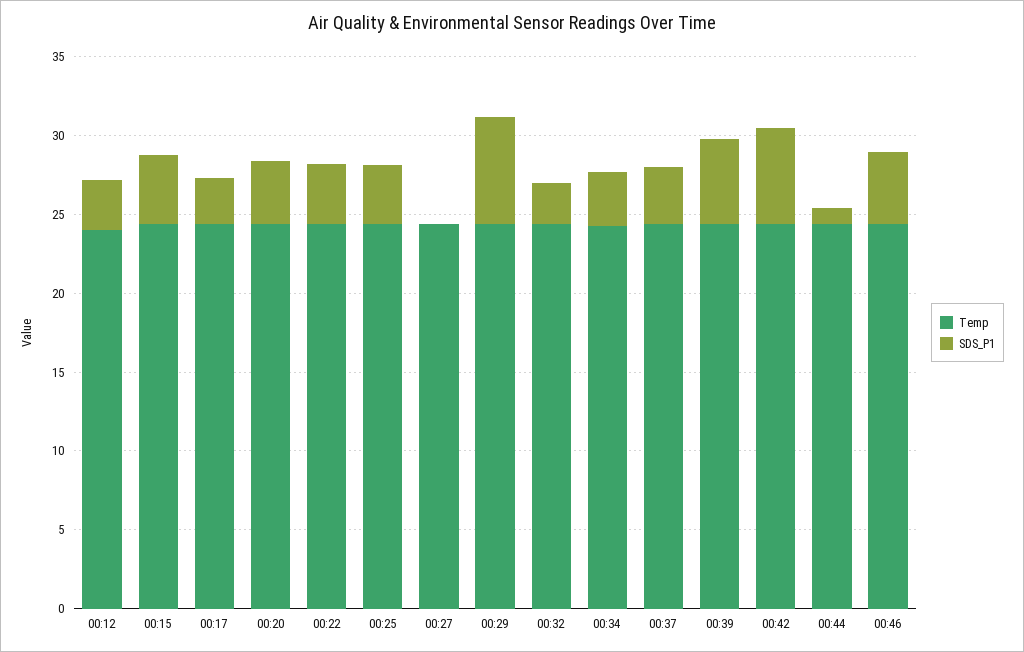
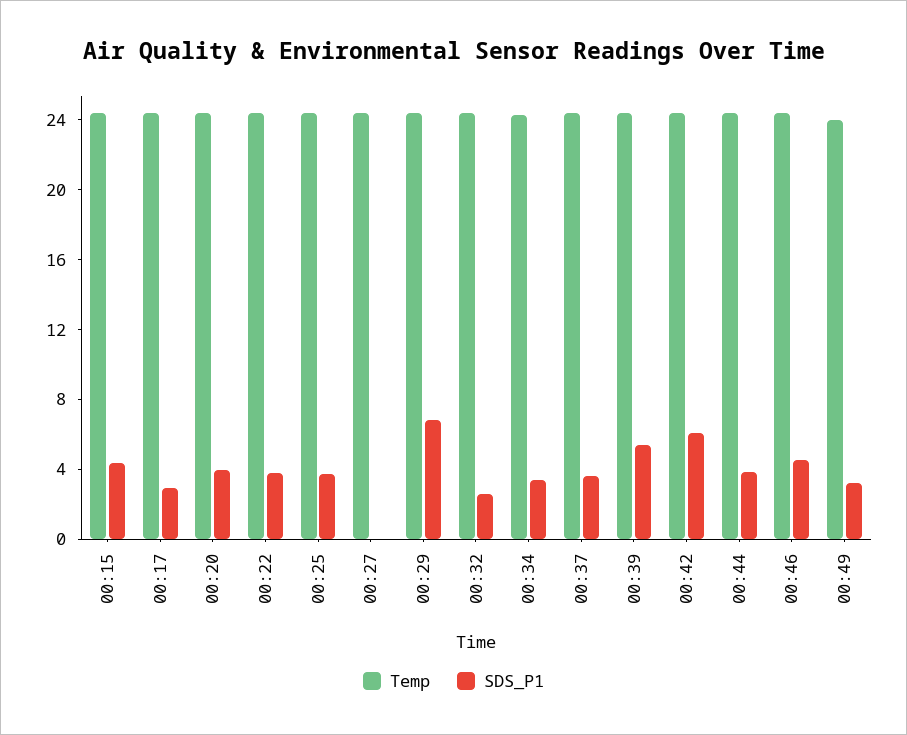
Temp, 00:12: 24 -> none
SDS_P1, 00:12: 3 -> none
SDS_P1, 00:44: 1 -> 4
Temp, 00:49: none -> 24
SDS_P1, 00:49: none -> 3

